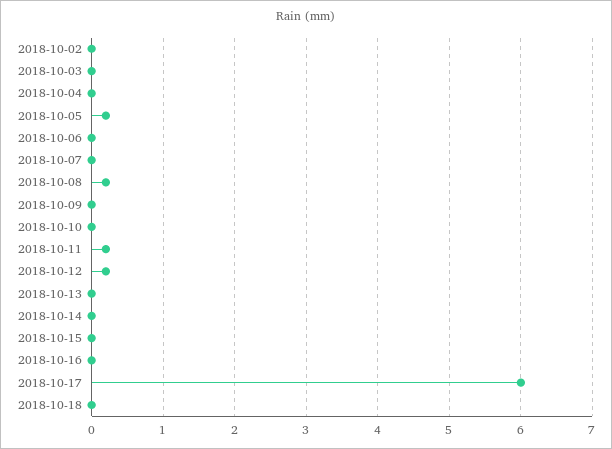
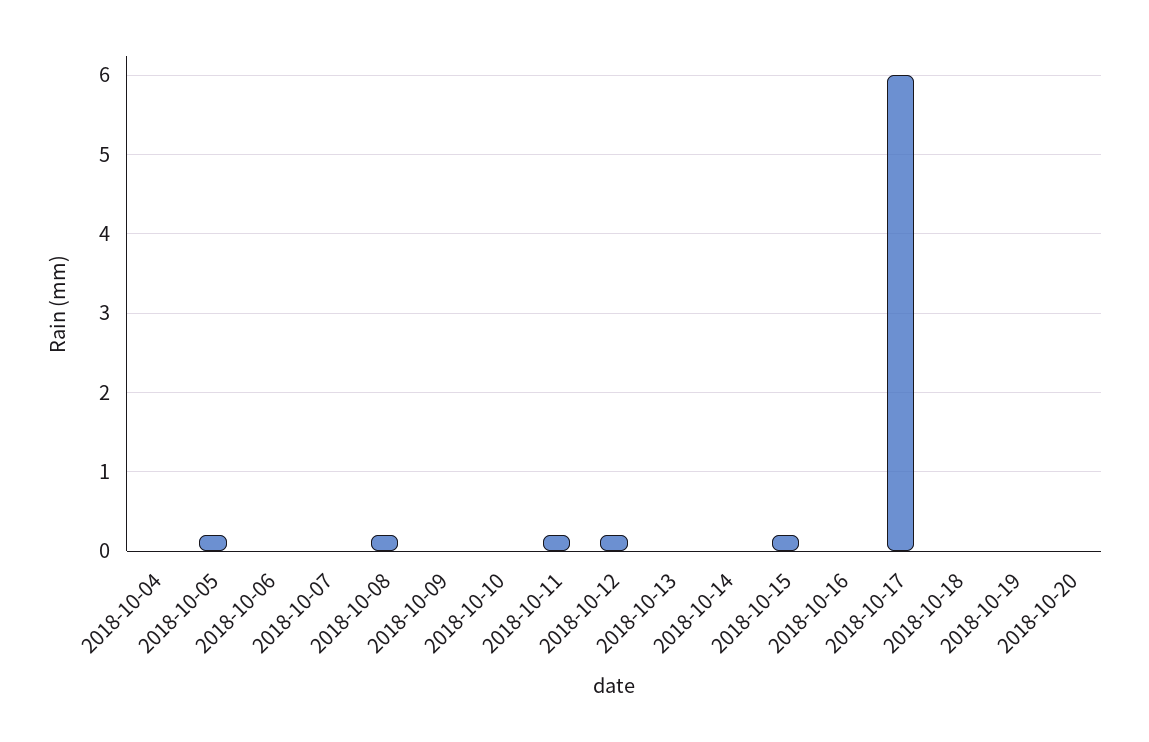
2018-10-02: 0 -> none
2018-10-03: 0 -> none
2018-10-15: 0 -> 0.2
2018-10-19: none -> 0
2018-10-20: none -> 0

